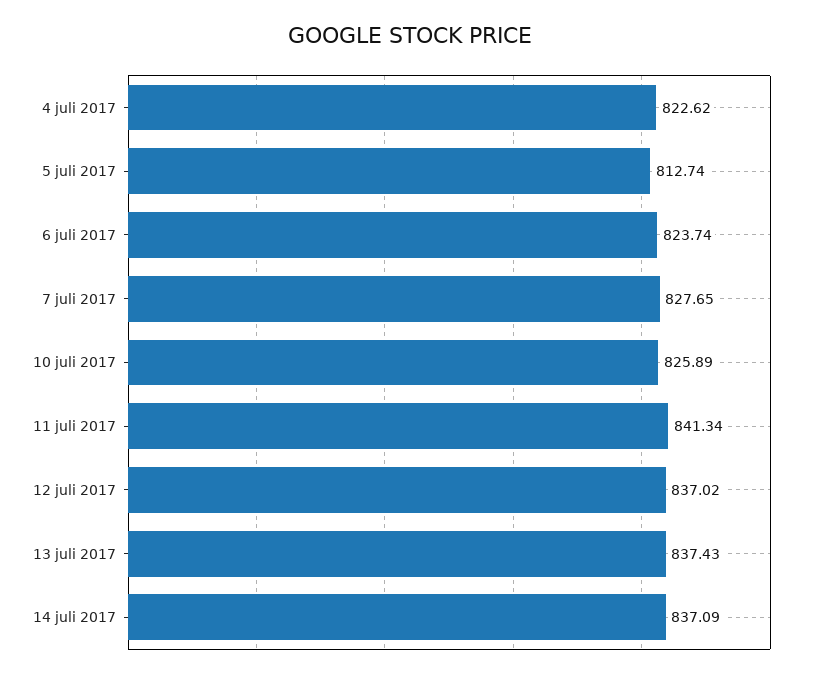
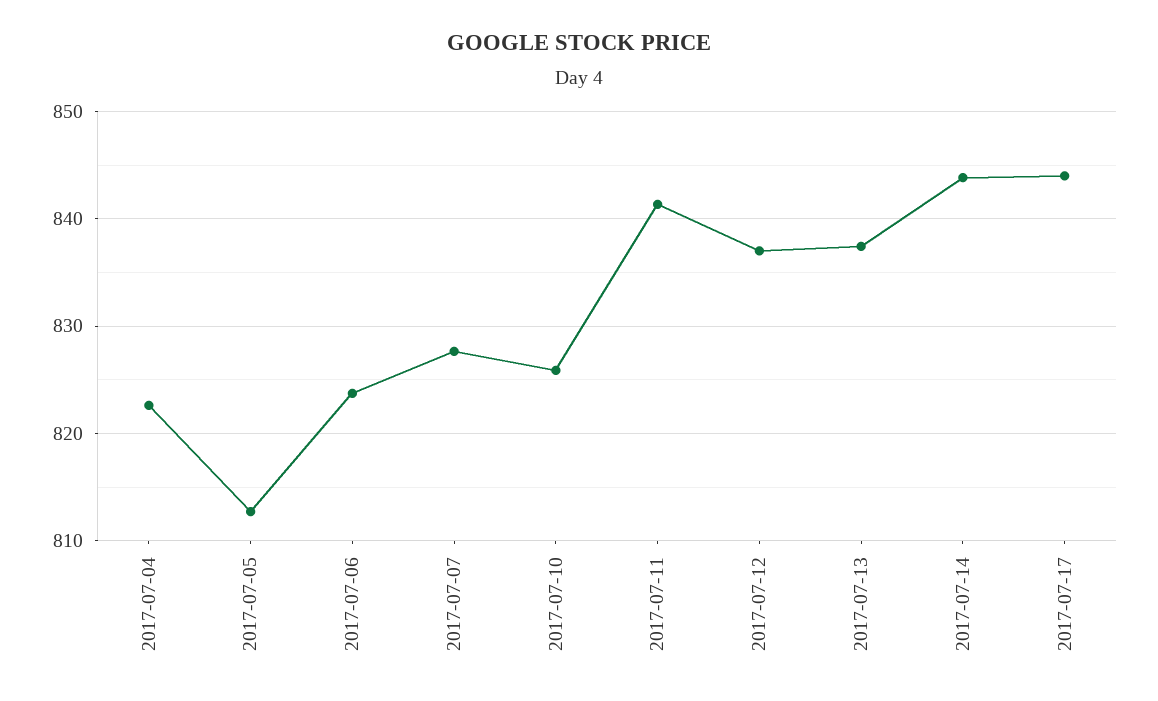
14 juli 2017: 837.09 -> 844
2017-07-17: none -> 844

